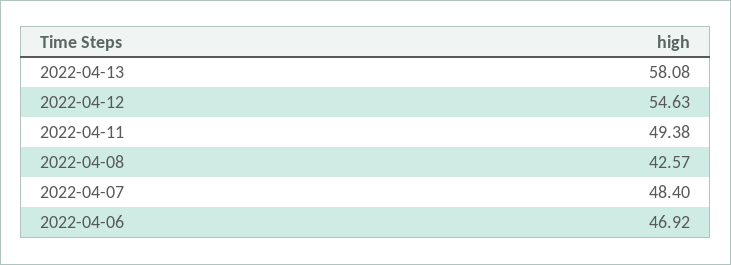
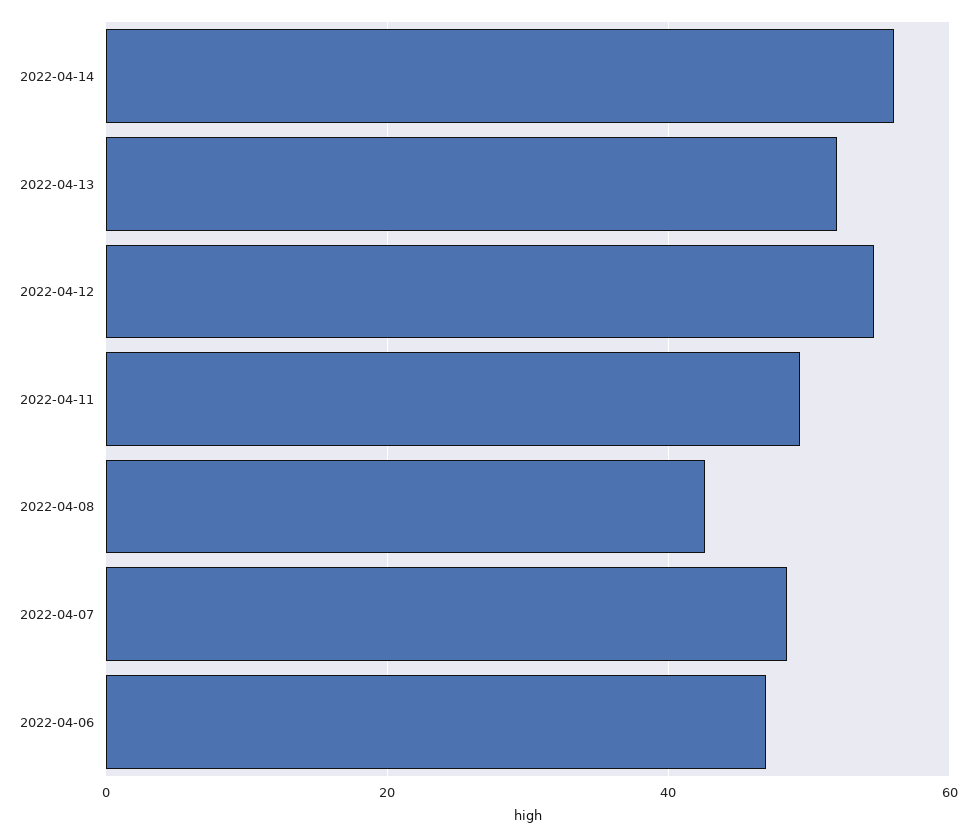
2022-04-13: 58.08 -> 52
2022-04-14: none -> 56

